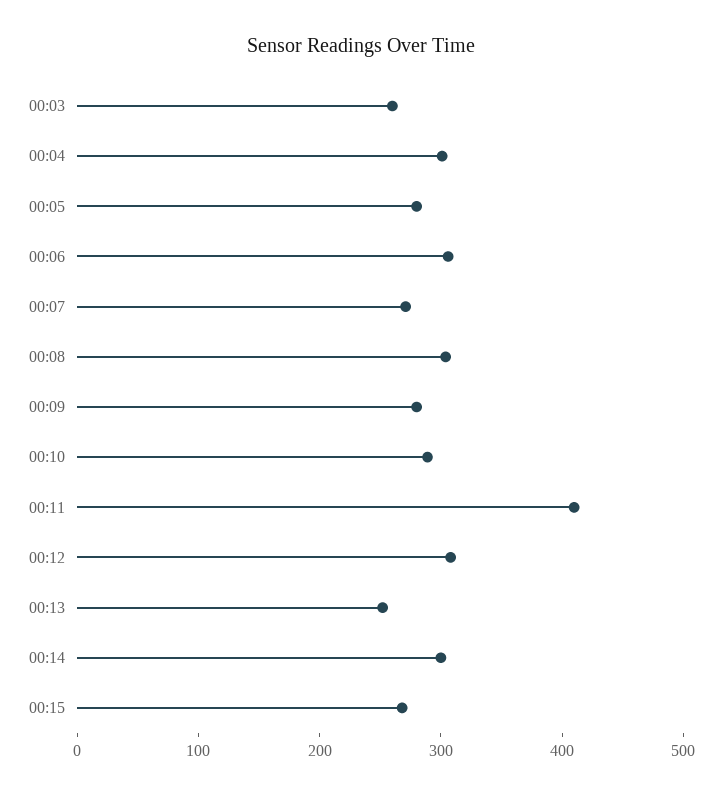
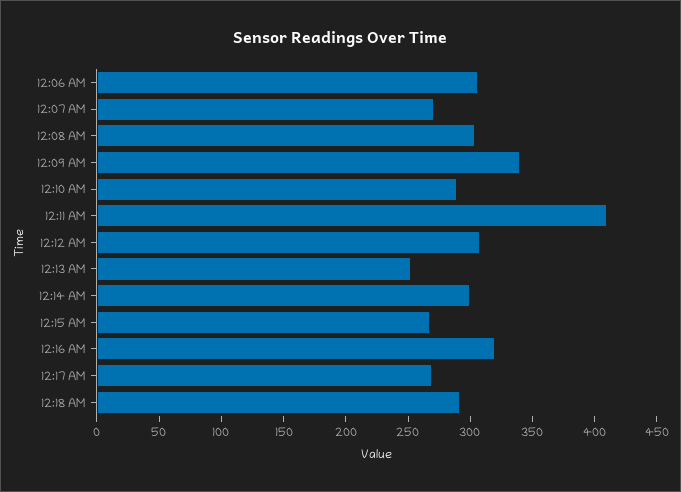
00:03: 260 -> none
00:04: 300 -> none
00:05: 280 -> none
00:09: 280 -> 340
12:16 AM: none -> 320
12:17 AM: none -> 270
12:18 AM: none -> 290

